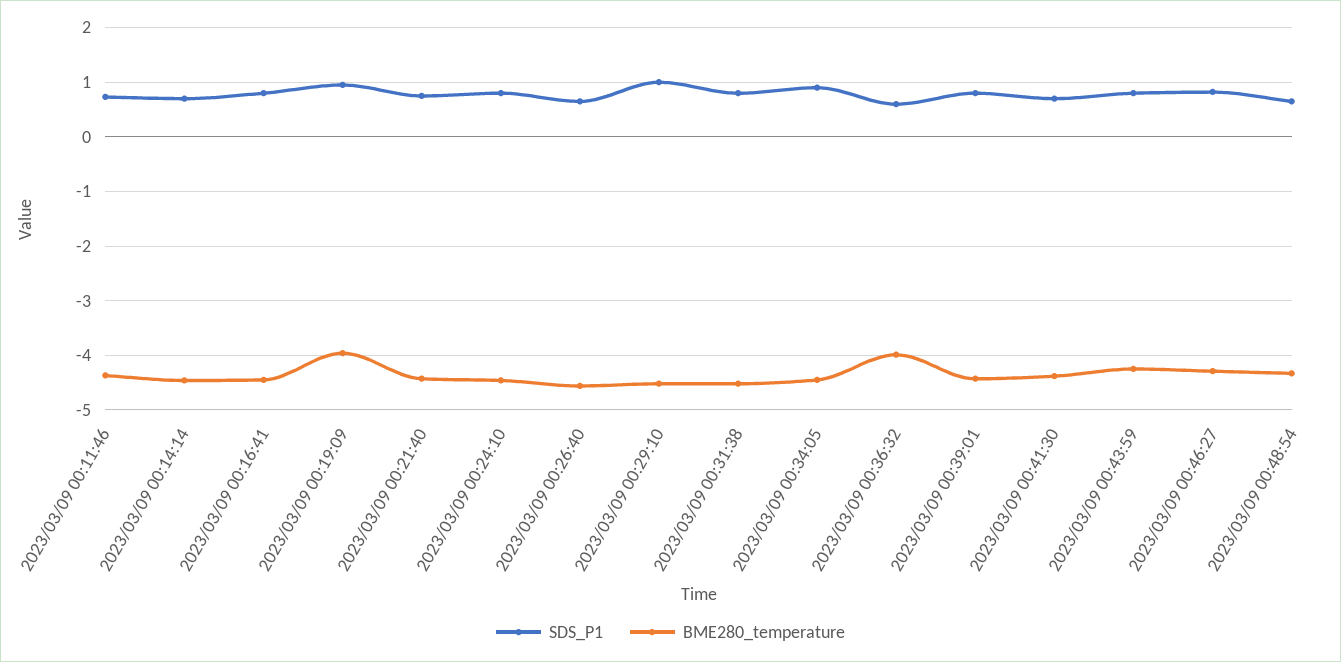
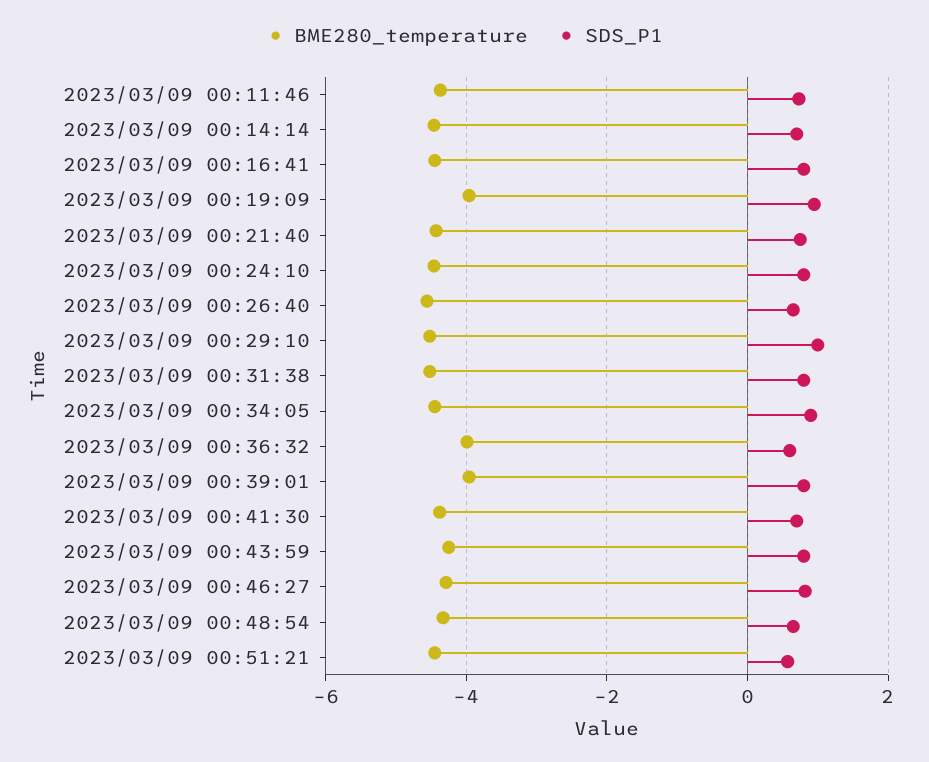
BME280_temperature, 2023/03/09 00:39:01: -4.4 -> -4
BME280_temperature, 2023/03/09 00:51:21: none -> -4.4
SDS_P1, 2023/03/09 00:51:21: none -> 0.6

